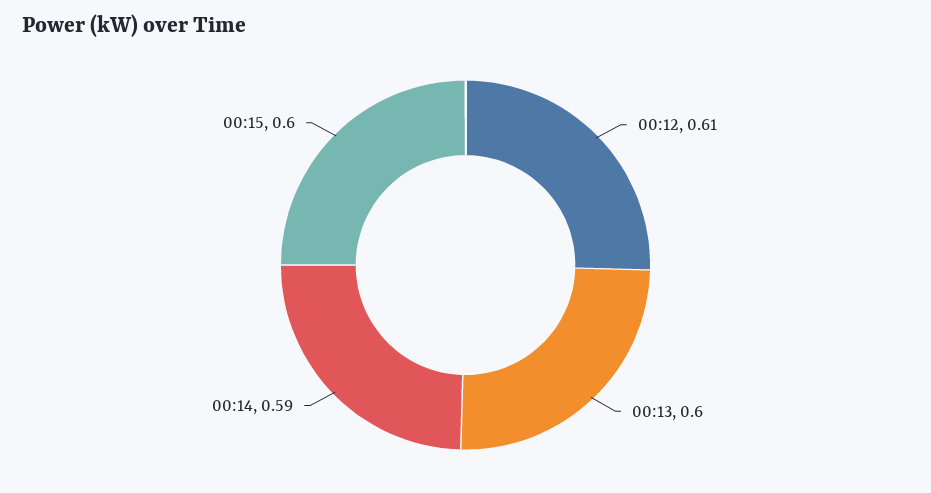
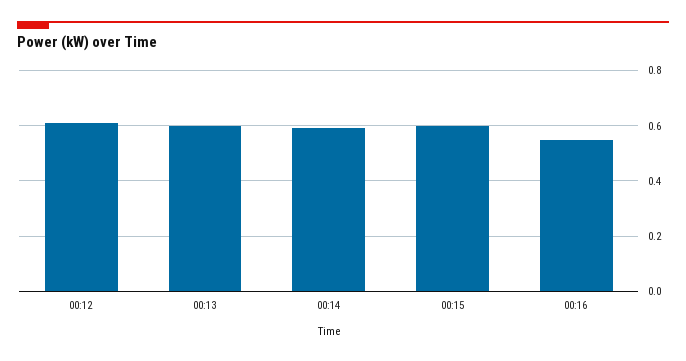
00:16: none -> 0.55

